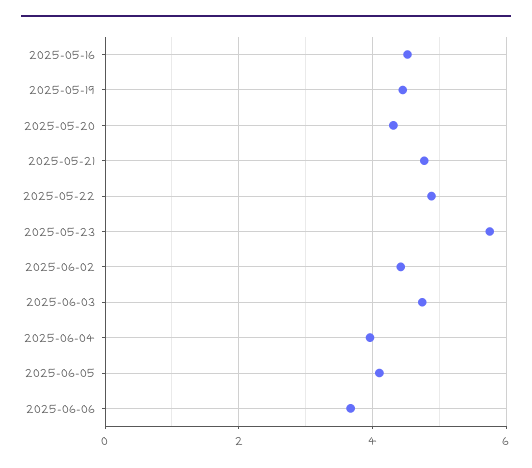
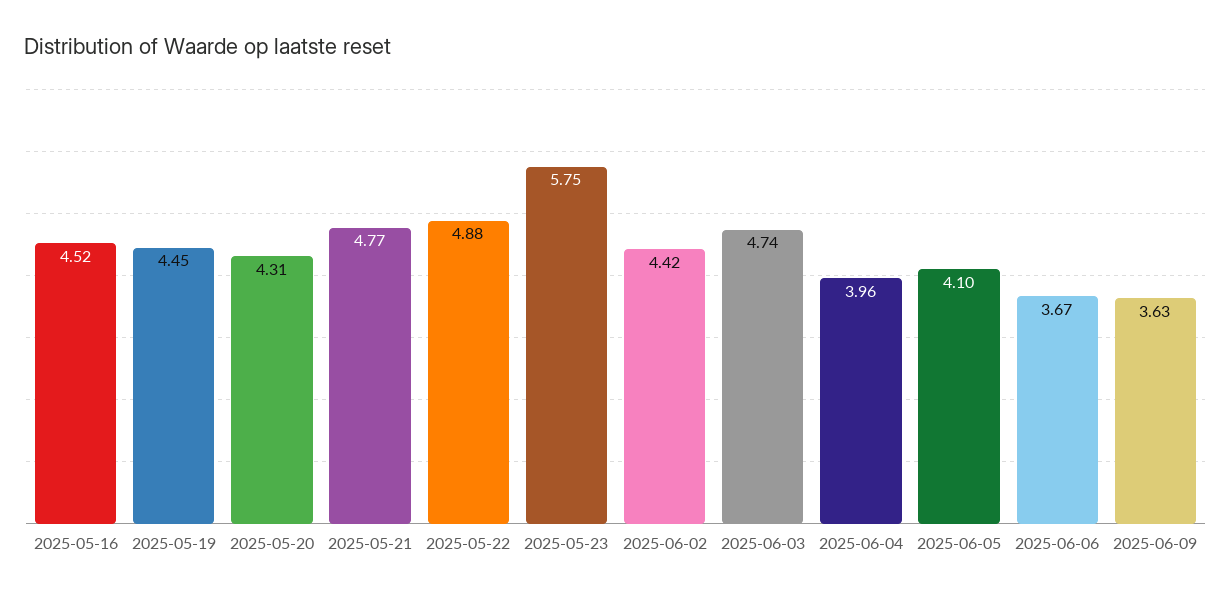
2025-06-09: none -> 3.63

